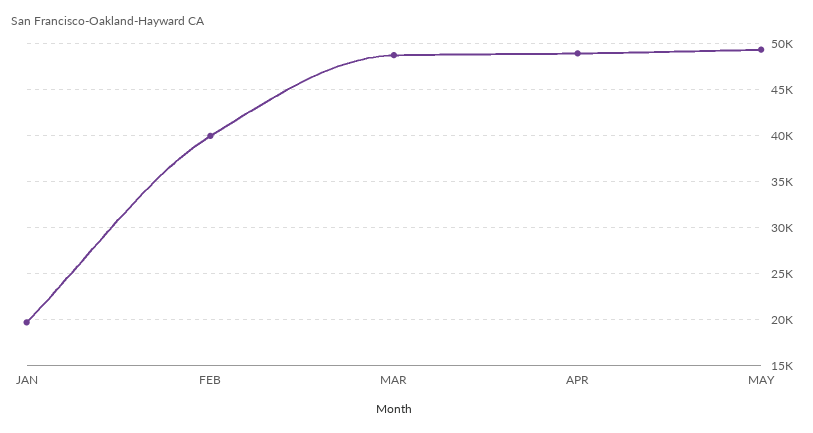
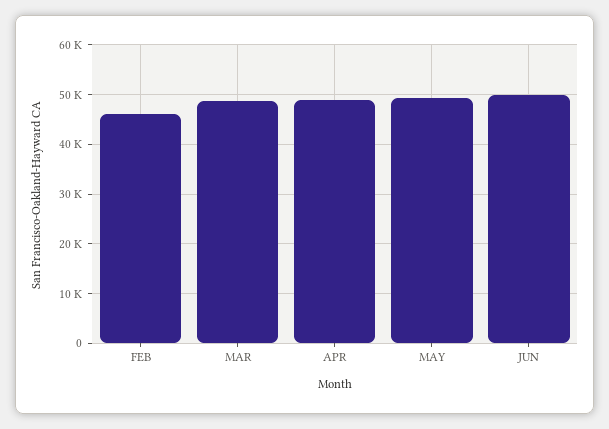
JAN: 20000 -> none
FEB: 40000 -> 46000
JUN: none -> 50000

